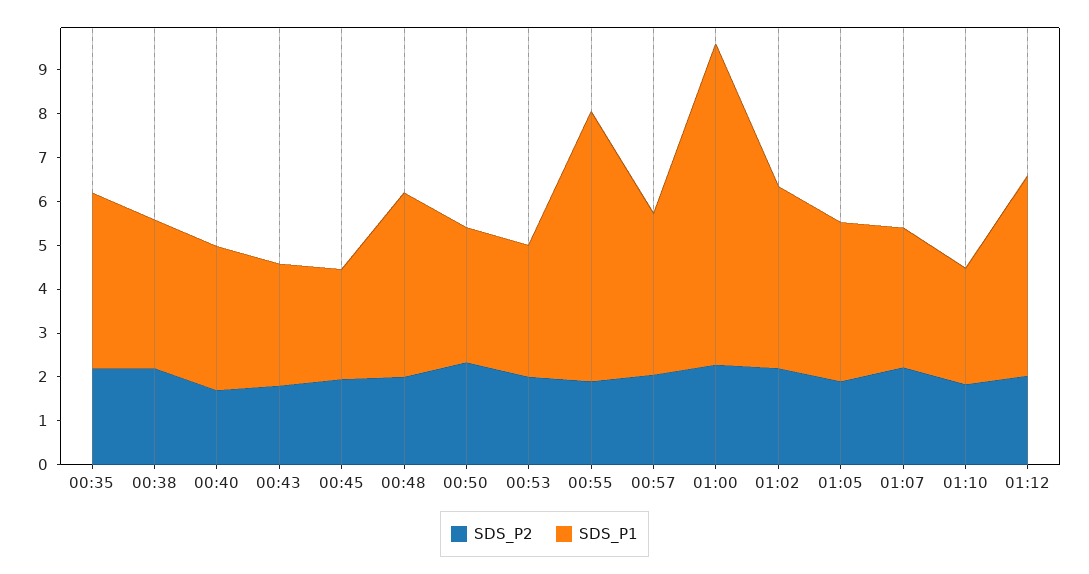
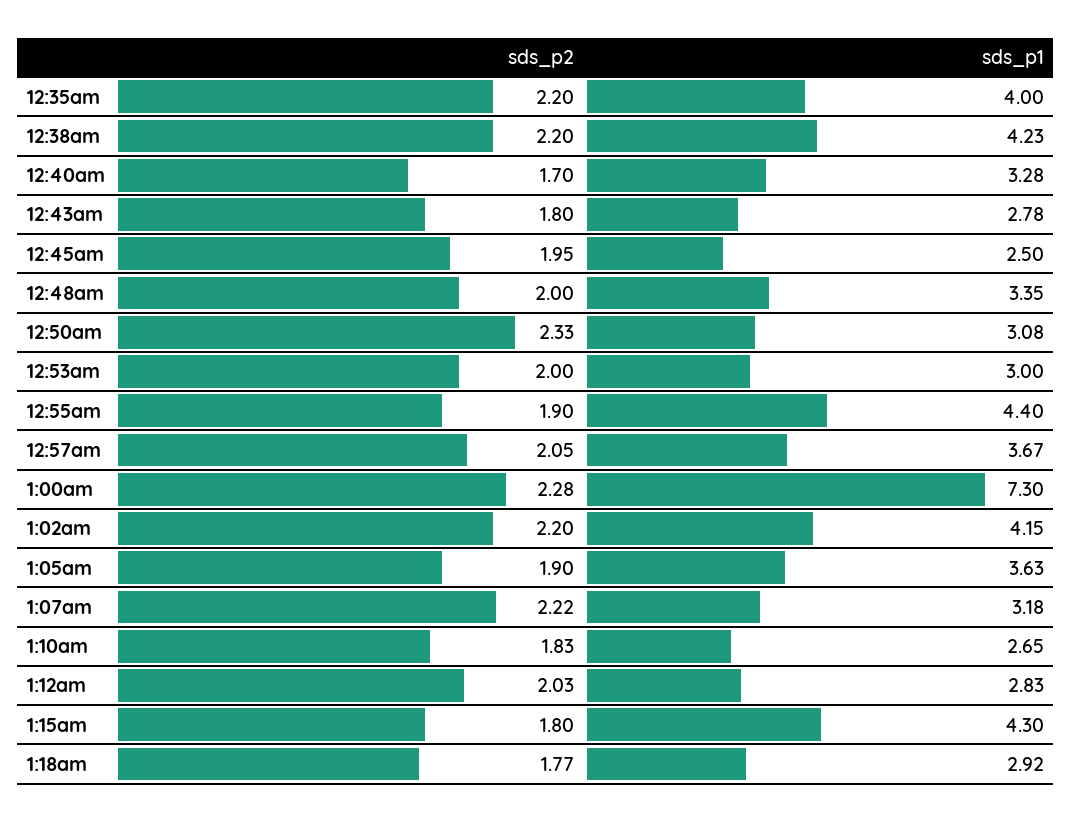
SDS_P1, 00:38: 3.4 -> 4.23
SDS_P1, 00:48: 4.2 -> 3.35
SDS_P1, 00:55: 6.2 -> 4.4
SDS_P1, 01:12: 4.6 -> 2.83
SDS_P2, 1:15am: none -> 1.8
SDS_P1, 1:15am: none -> 4.3
SDS_P2, 1:18am: none -> 1.77
SDS_P1, 1:18am: none -> 2.92

